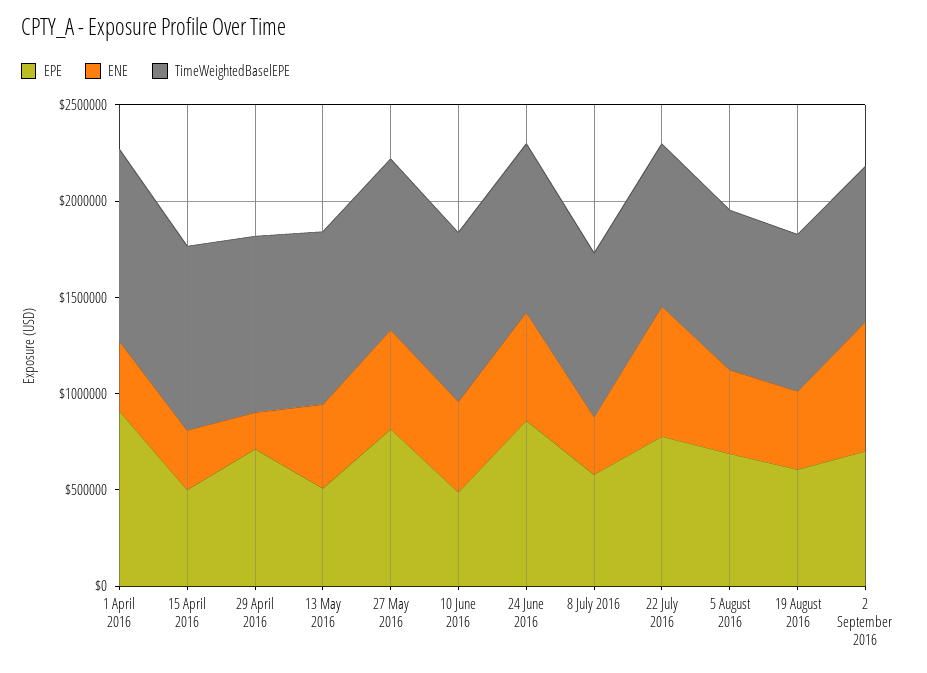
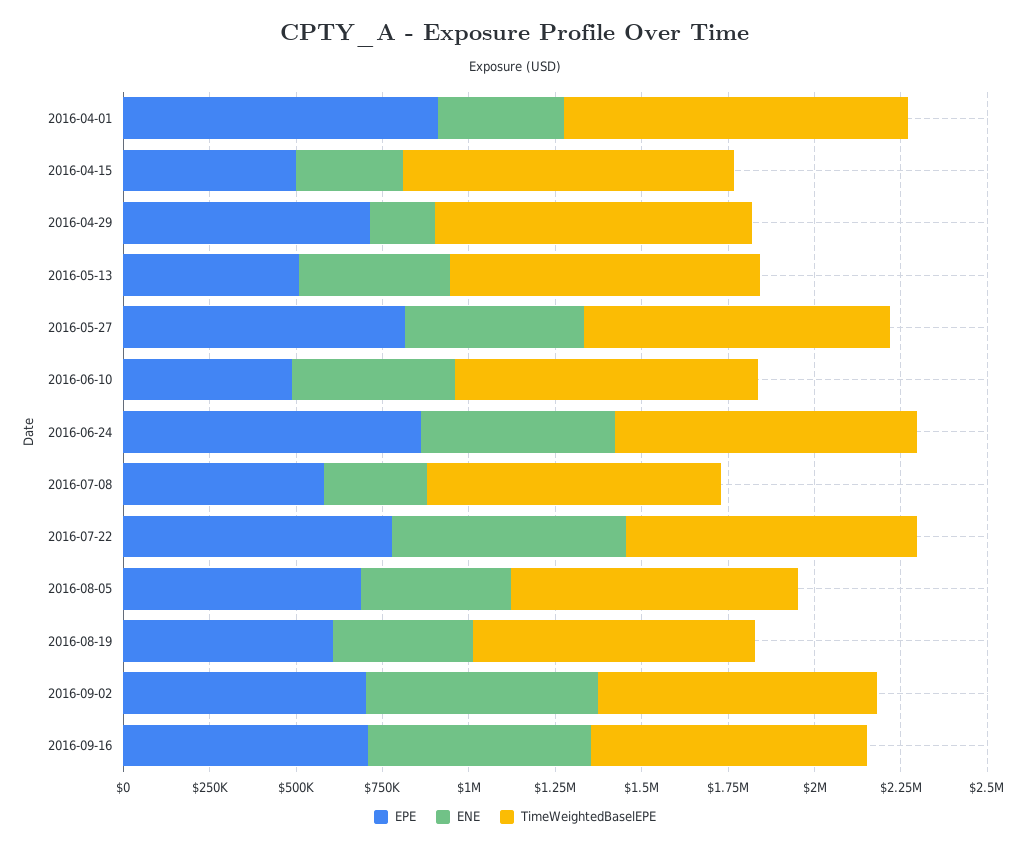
EPE, 2016-09-16: none -> 700000
ENE, 2016-09-16: none -> 650000
TimeWeightedBaselEPE, 2016-09-16: none -> 800000

